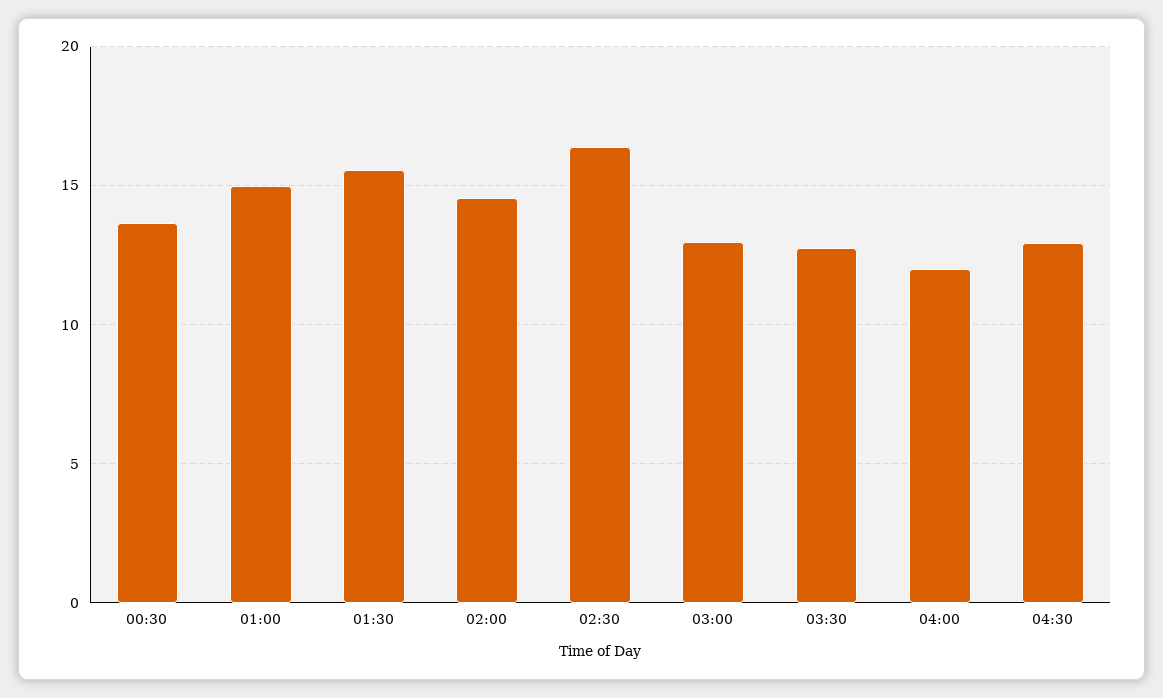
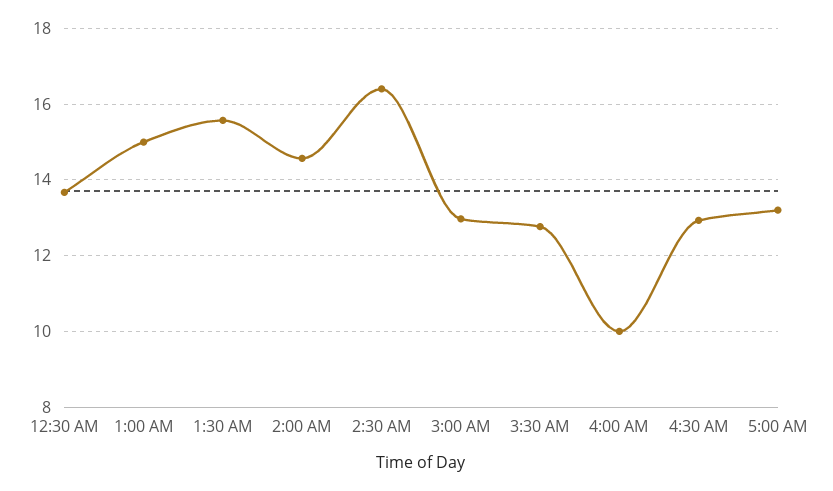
04:00: 12 -> 10
5:00 AM: none -> 13.2

